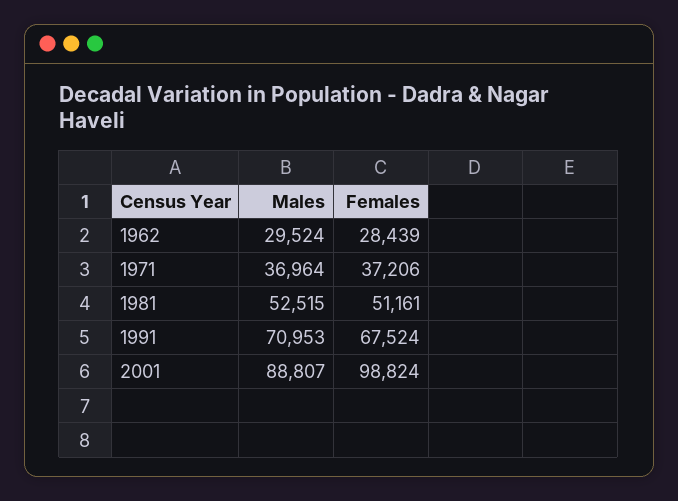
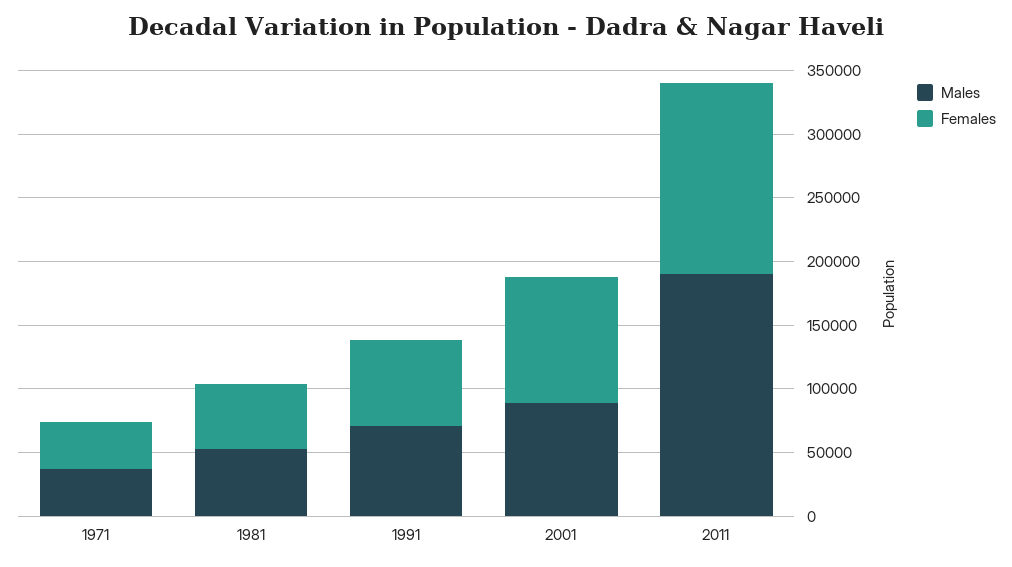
Males, 1962: 29524 -> none
Females, 1962: 28439 -> none
Males, 2011: none -> 190000
Females, 2011: none -> 150000

